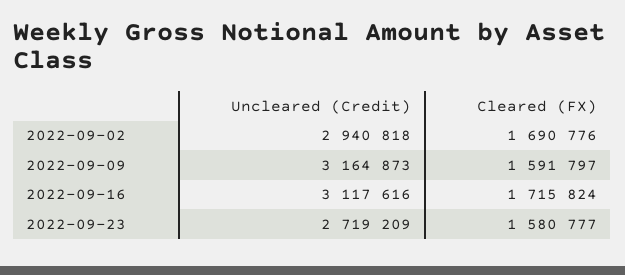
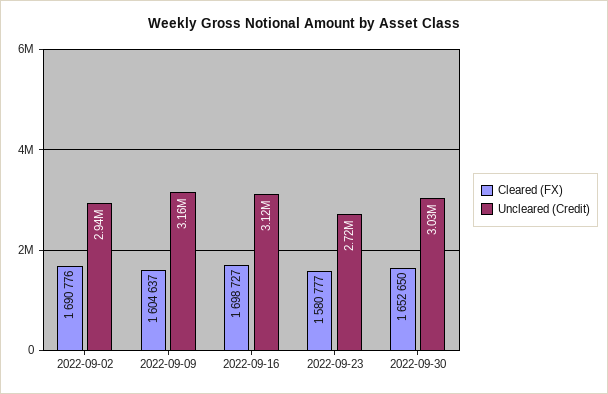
Cleared (FX), 2022-09-09: 1591797 -> 1604637
Cleared (FX), 2022-09-16: 1715824 -> 1698727
Cleared (FX), 2022-09-30: none -> 1652650
Uncleared (Credit), 2022-09-30: none -> 3030000

